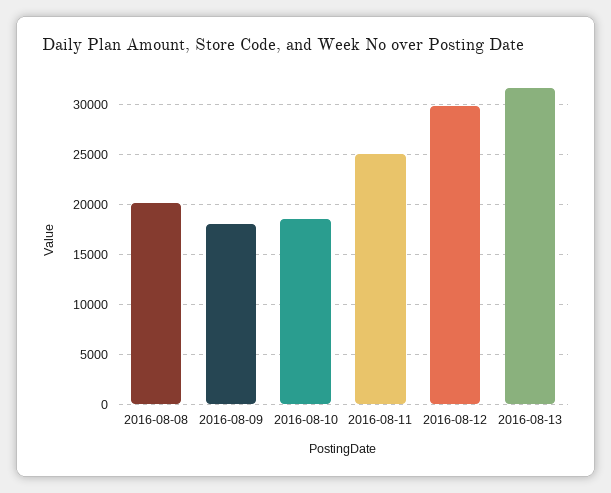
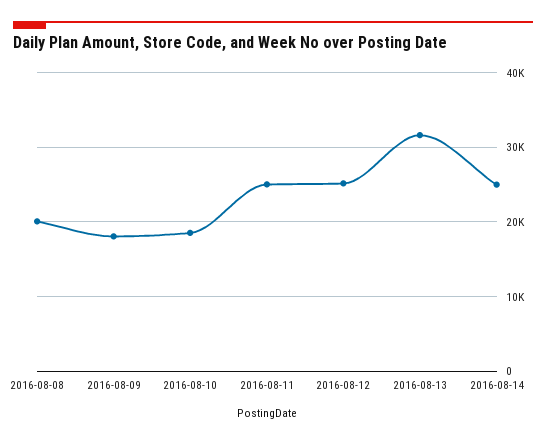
2016-08-12: 30000 -> 25000
2016-08-14: none -> 25000

